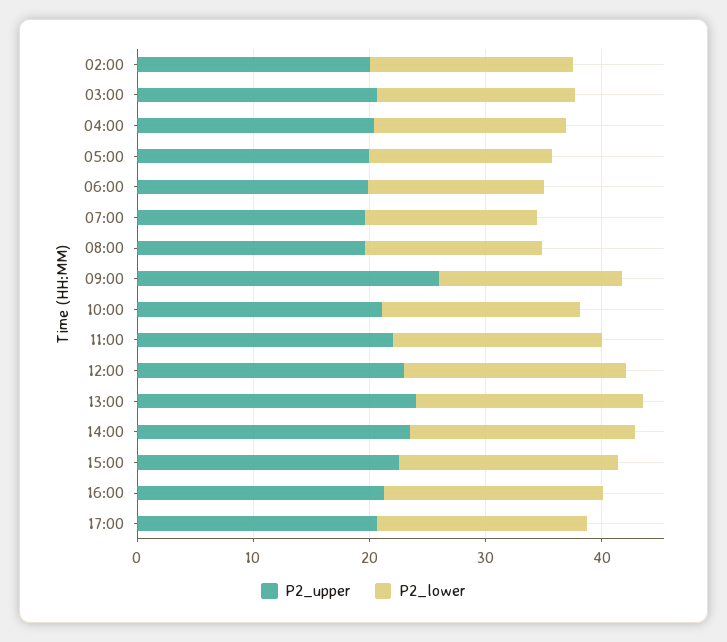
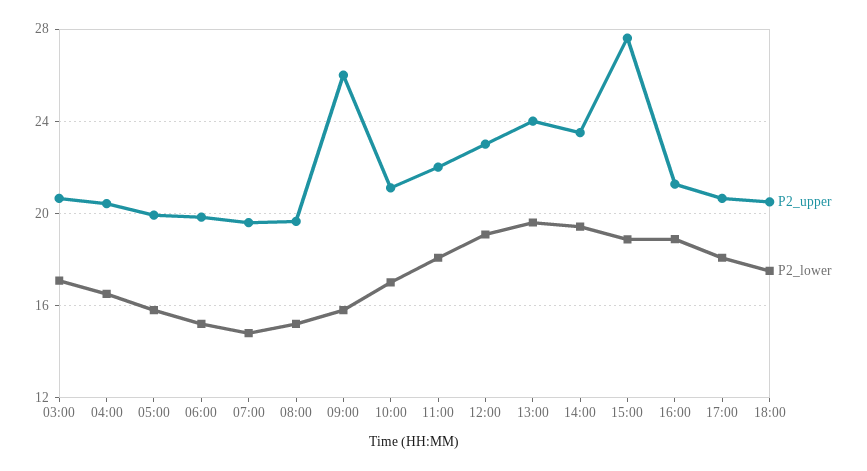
P2_upper, 02:00: 20 -> none
P2_lower, 02:00: 18 -> none
P2_upper, 15:00: 22 -> 27.5
P2_upper, 18:00: none -> 20.5
P2_lower, 18:00: none -> 17.5

